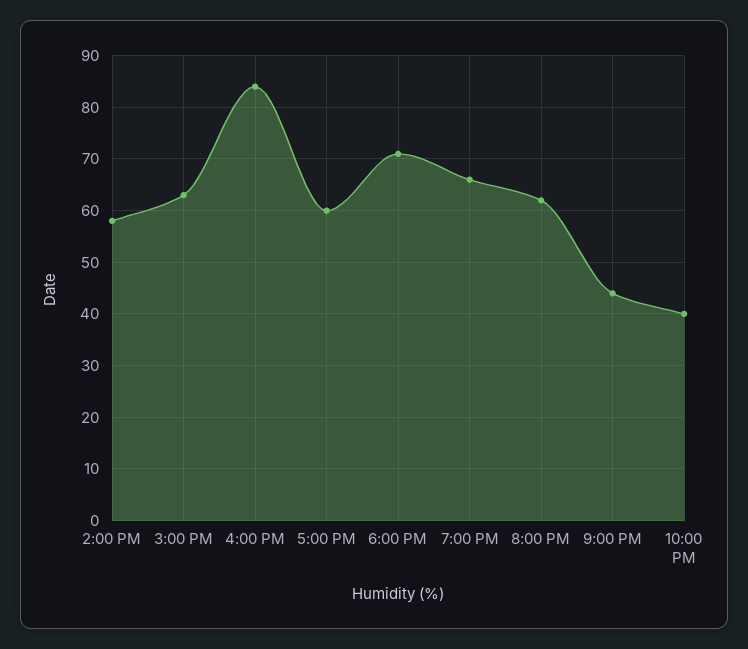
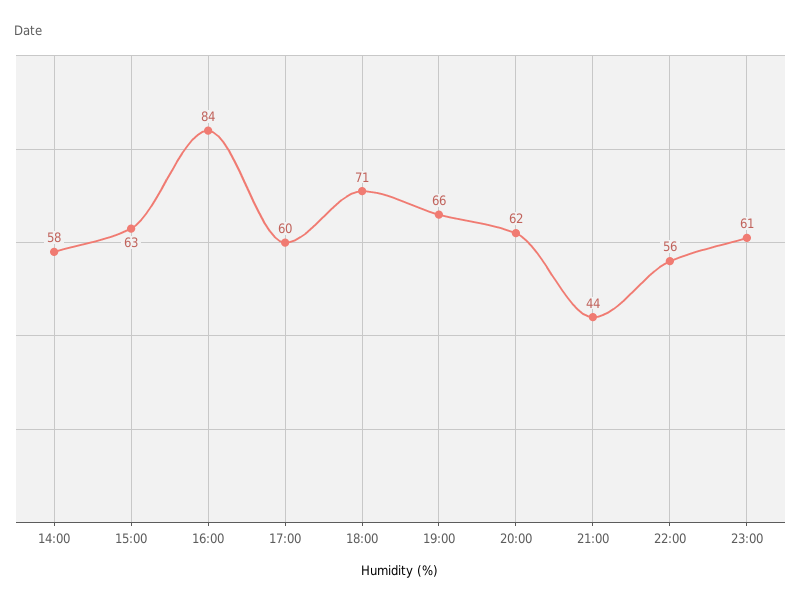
10:00 PM: 40 -> 56
23:00: none -> 61

